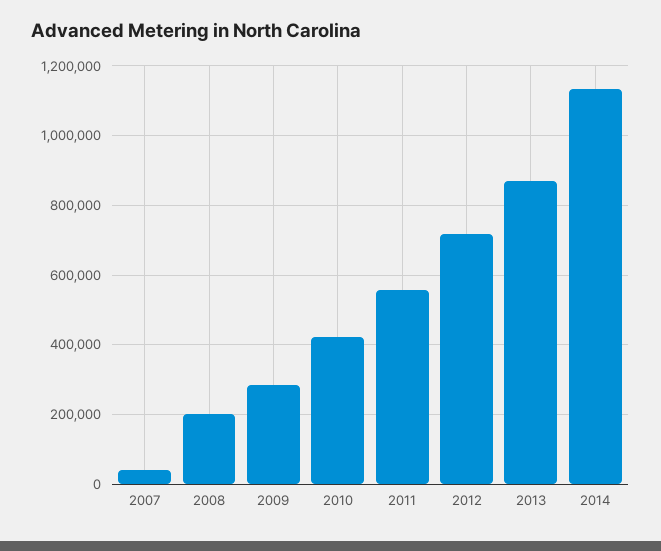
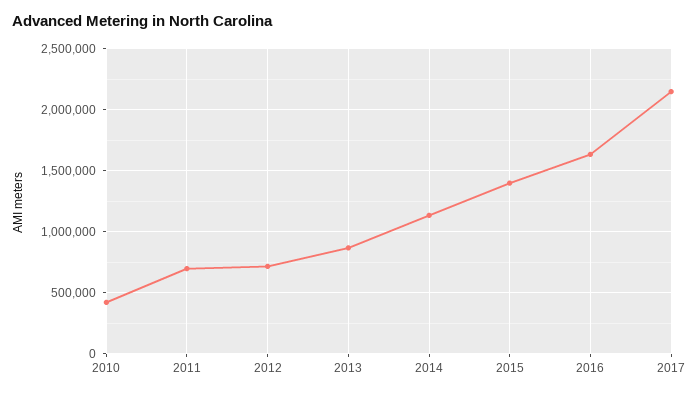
2007: 40000 -> none
2008: 200000 -> none
2009: 280000 -> none
2011: 560000 -> 700000
2015: none -> 1400000
2016: none -> 1650000
2017: none -> 2150000

